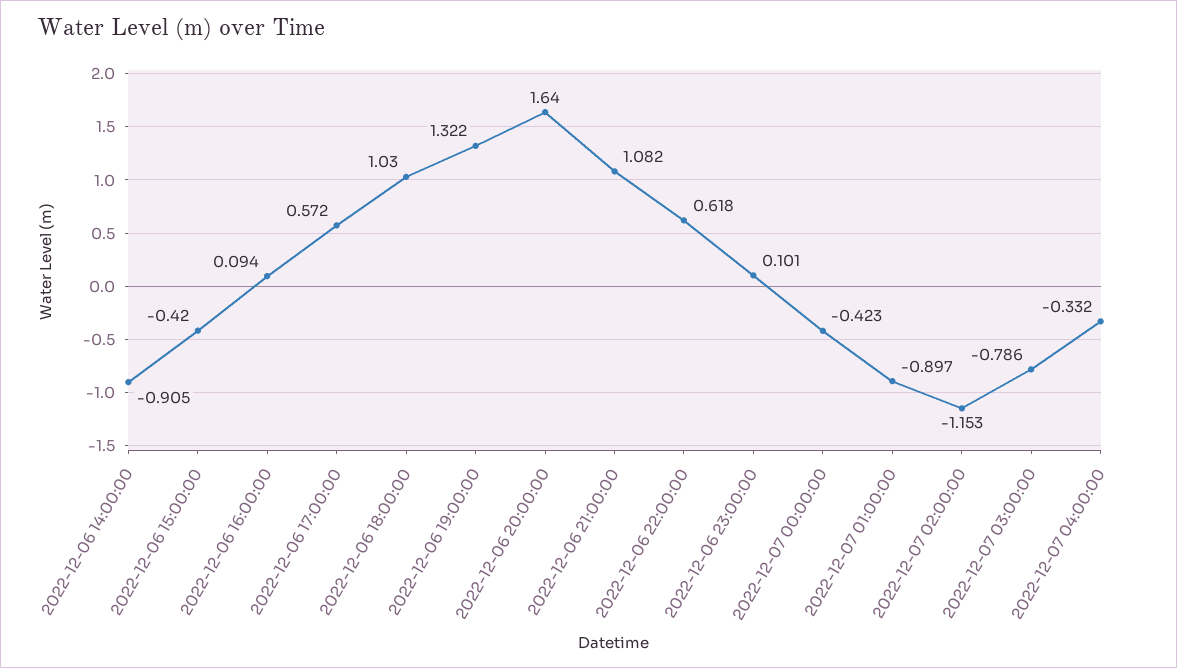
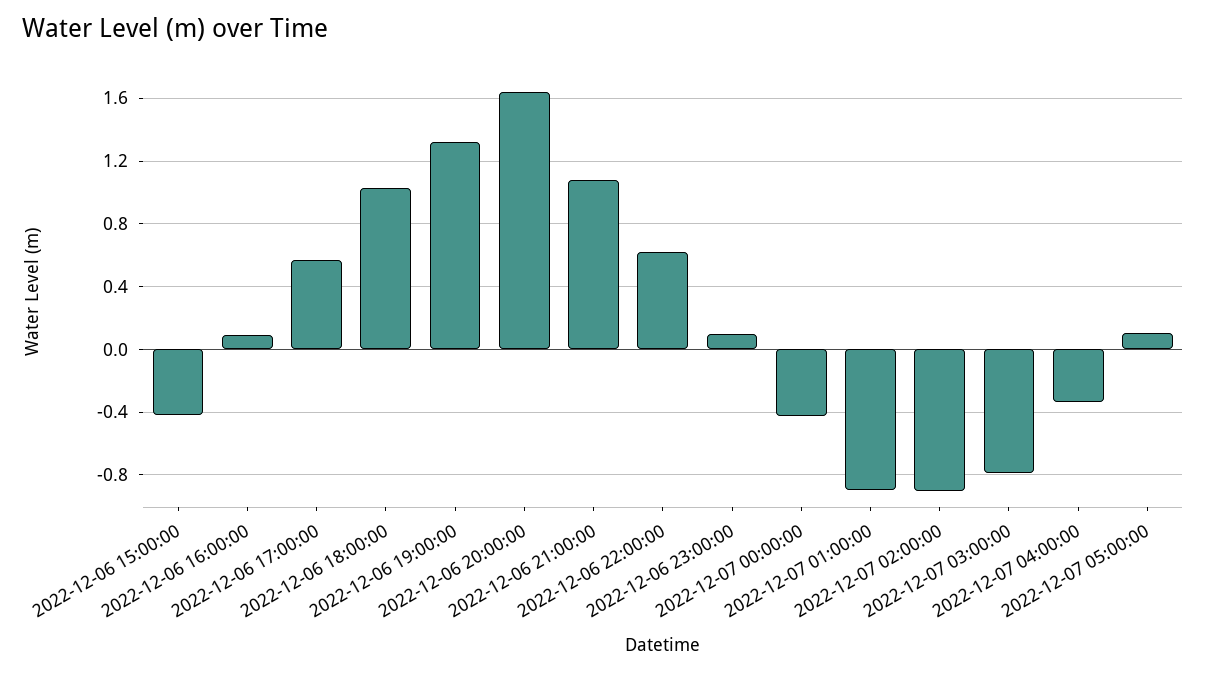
2022-12-06 14:00:00: -0.905 -> none
2022-12-07 02:00:00: -1.153 -> -0.9
2022-12-07 05:00:00: none -> 0.1

